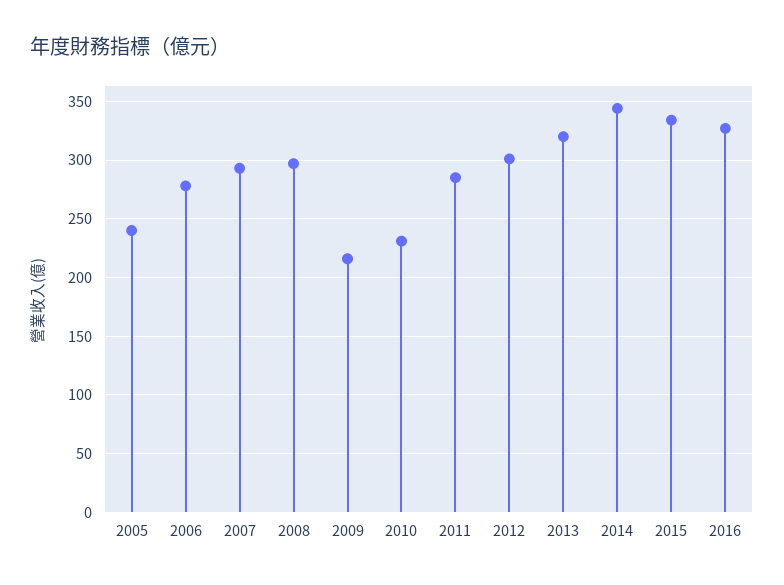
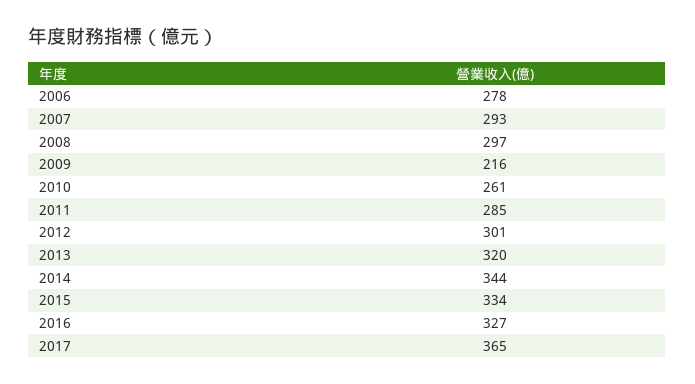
2005: 240 -> none
2010: 230 -> 261
2017: none -> 365

